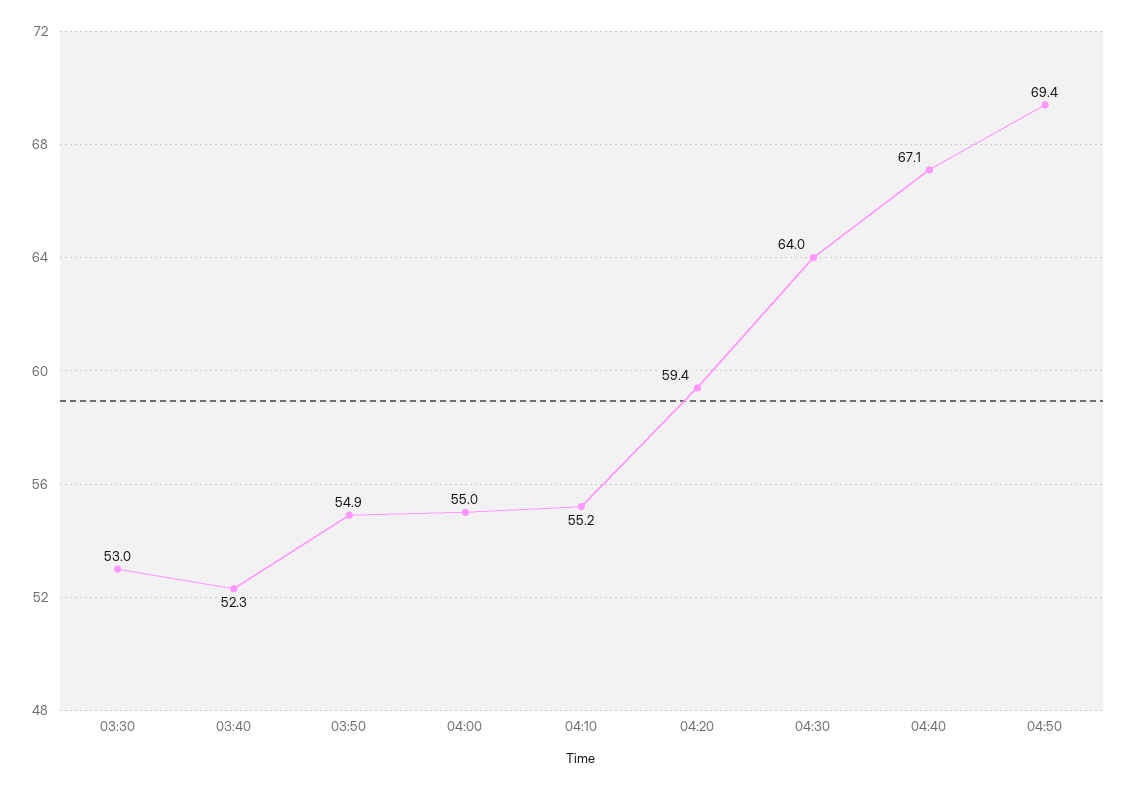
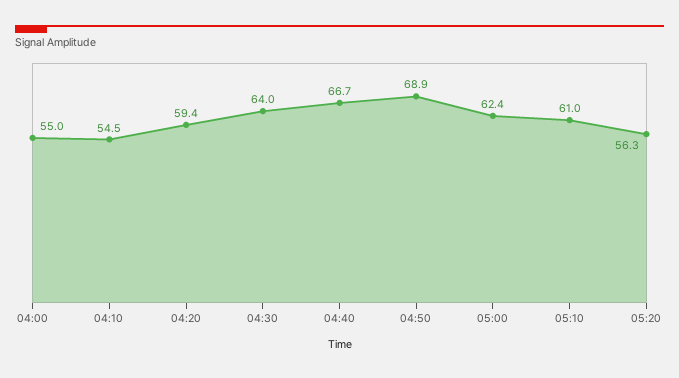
03:30: 53 -> none
03:40: 52.3 -> none
03:50: 54.9 -> none
04:10: 55.2 -> 54.5
04:40: 67.1 -> 66.7
04:50: 69.4 -> 68.9
05:00: none -> 62.4
05:10: none -> 61
05:20: none -> 56.3

